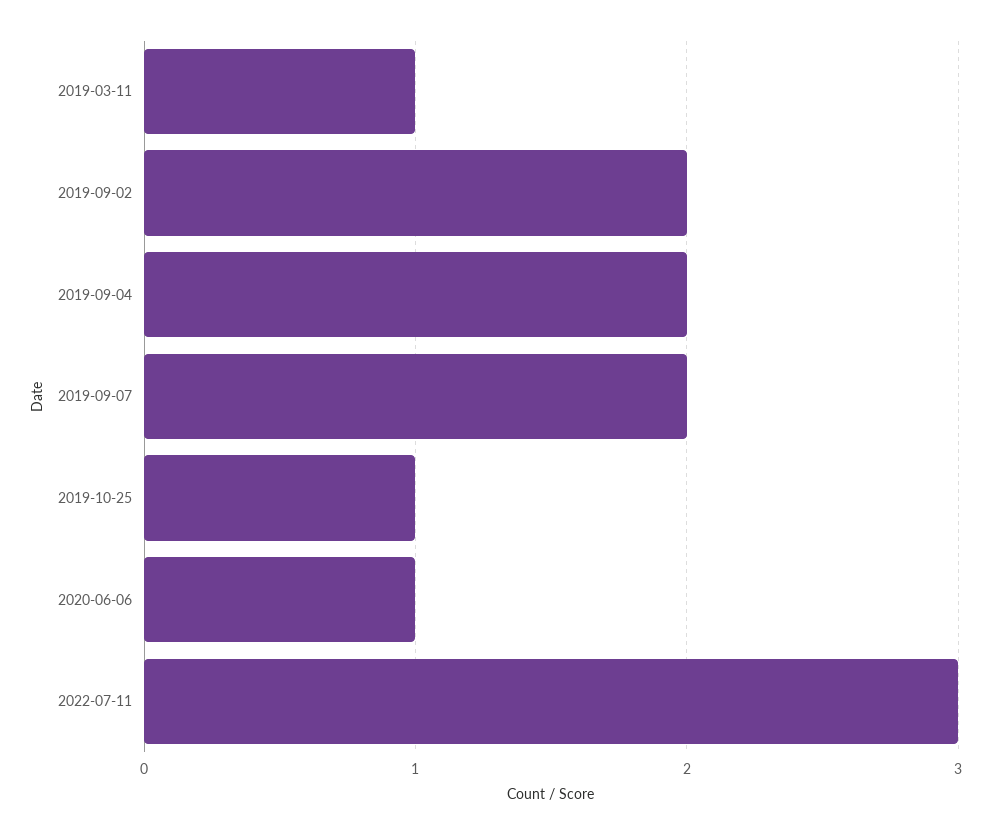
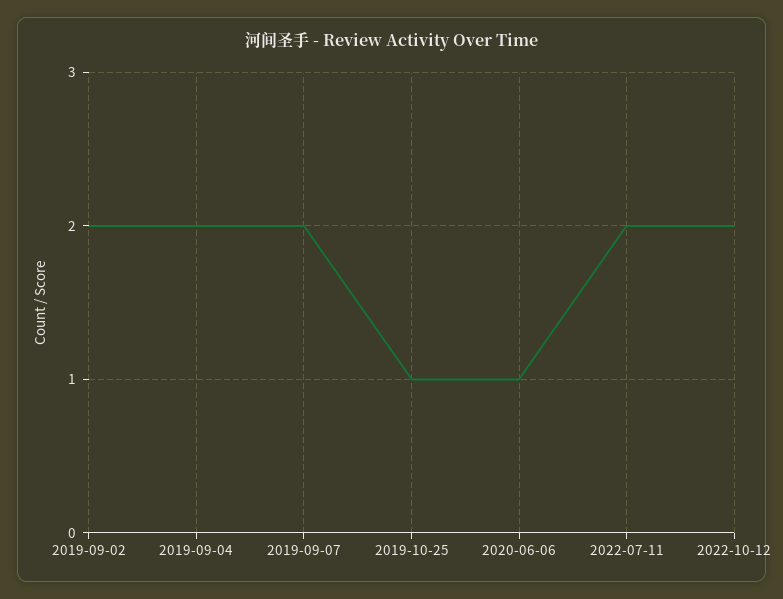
2019-03-11: 1 -> none
2022-07-11: 3 -> 2
2022-10-12: none -> 2

